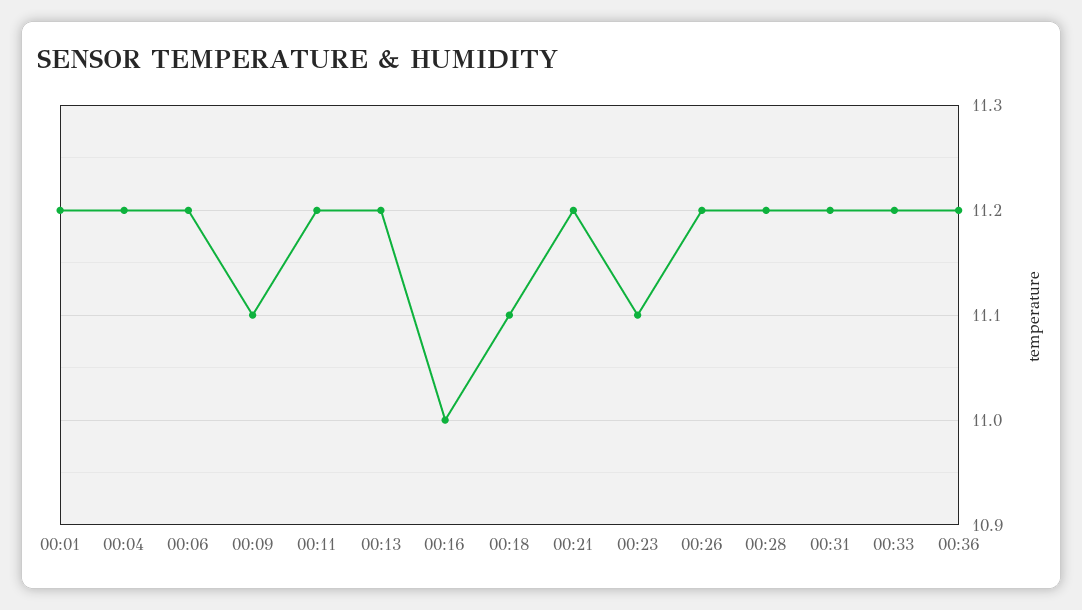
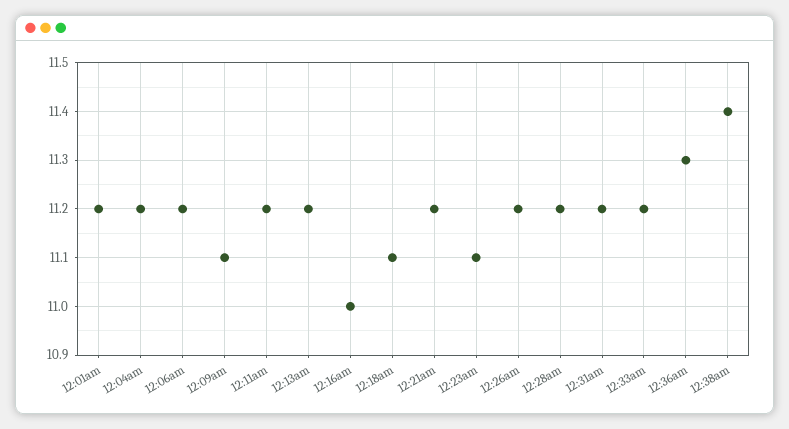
00:36: 11.2 -> 11.3
12:38am: none -> 11.4

